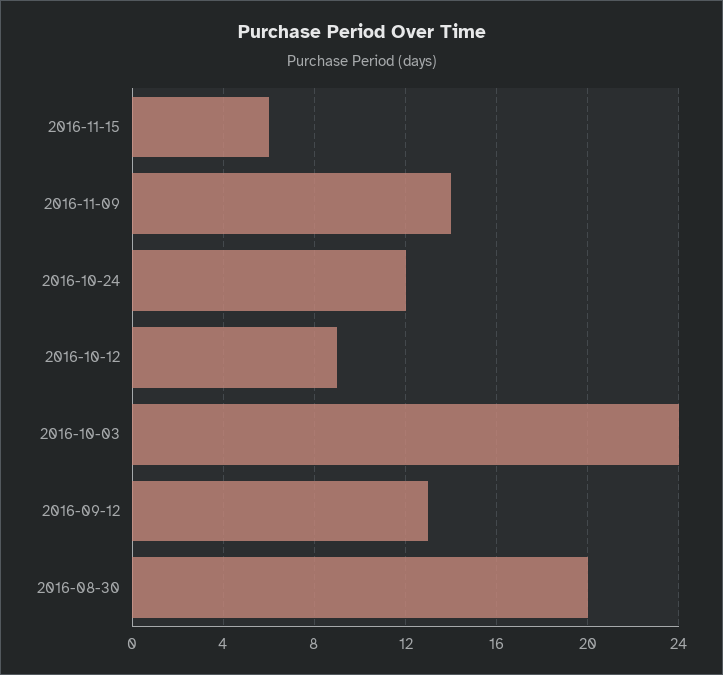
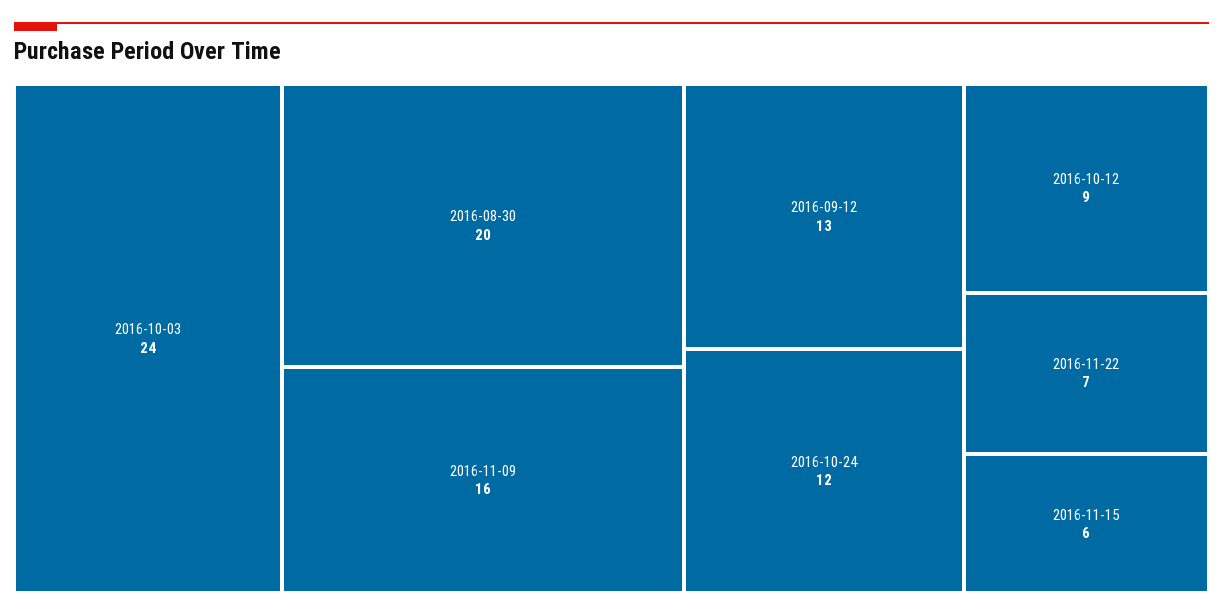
2016-11-09: 14 -> 16
2016-11-22: none -> 7

